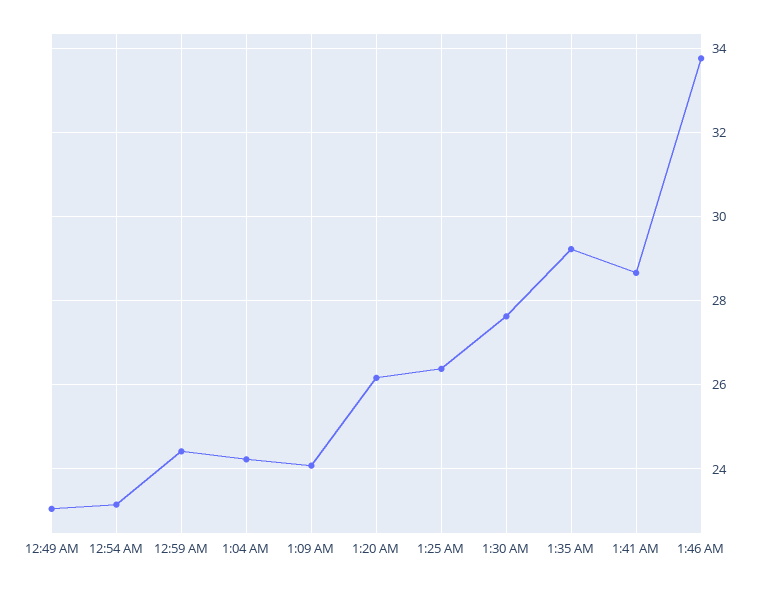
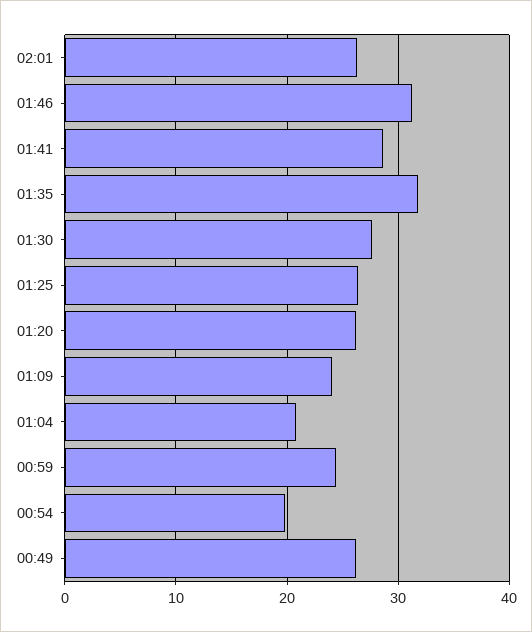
12:49 AM: 23 -> 26
12:54 AM: 23.2 -> 20
1:04 AM: 24.2 -> 21
1:35 AM: 29.2 -> 32
1:46 AM: 33.8 -> 31
02:01: none -> 26

